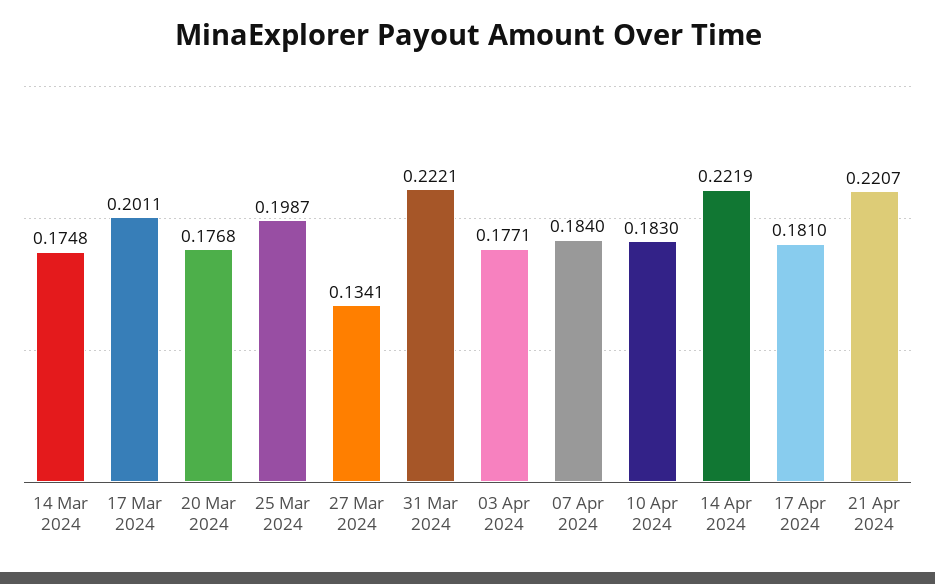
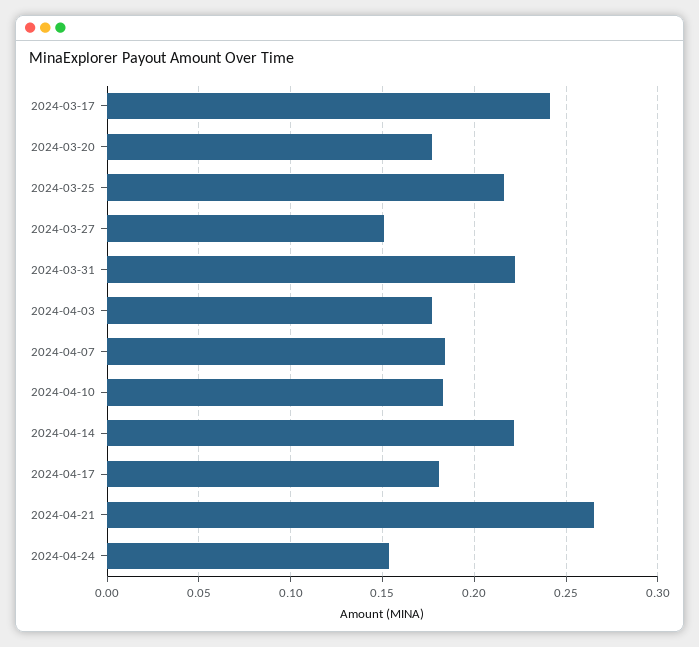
14 Mar 2024: 0.1748 -> none
17 Mar 2024: 0.2011 -> 0.24
25 Mar 2024: 0.1987 -> 0.215
27 Mar 2024: 0.1341 -> 0.15
21 Apr 2024: 0.2207 -> 0.265
2024-04-24: none -> 0.155

